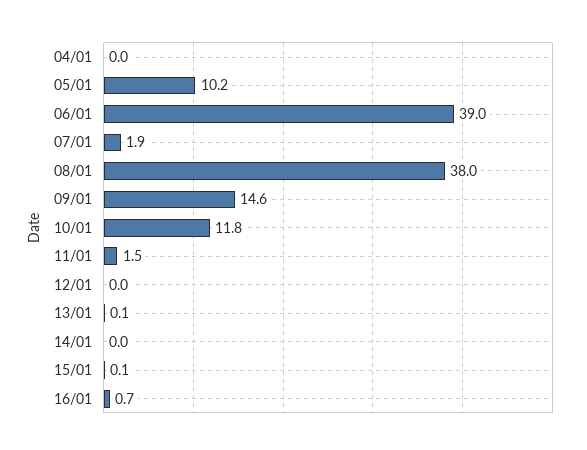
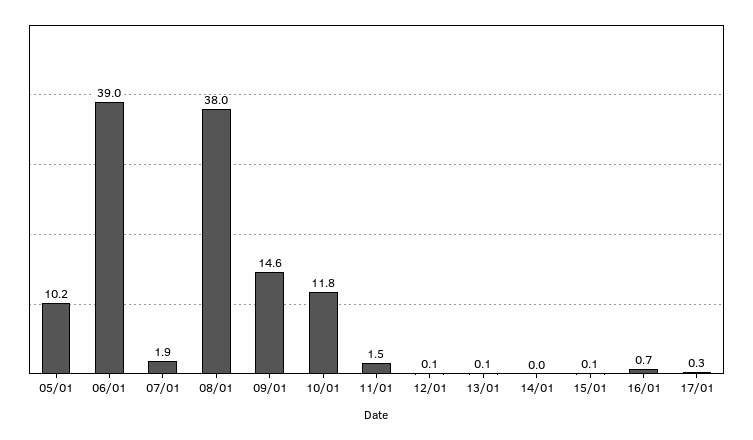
04/01: 0 -> none
12/01: 0 -> 0.1
17/01: none -> 0.3

